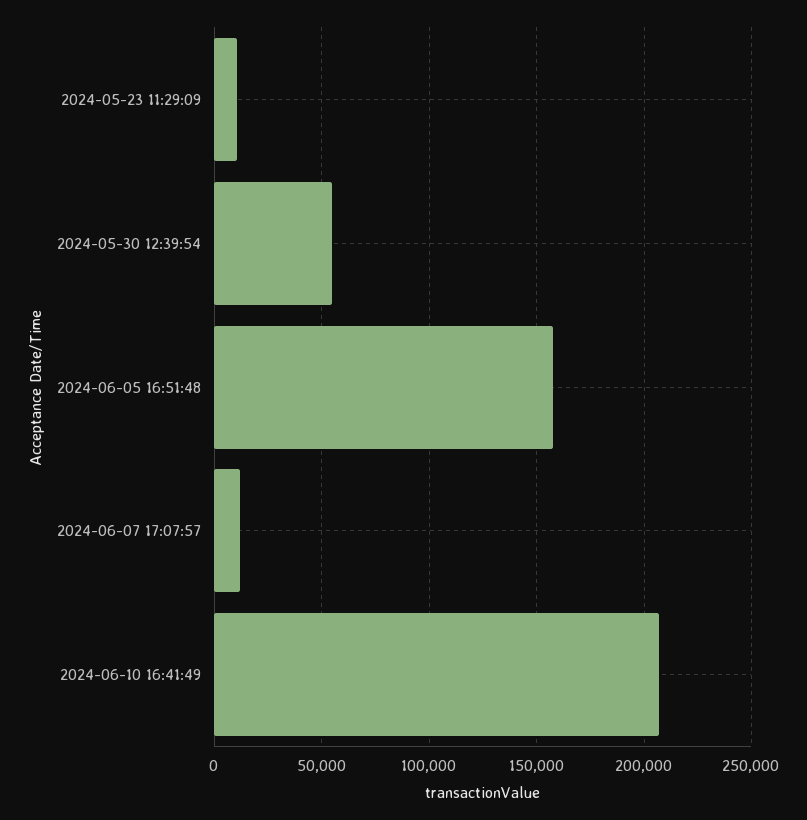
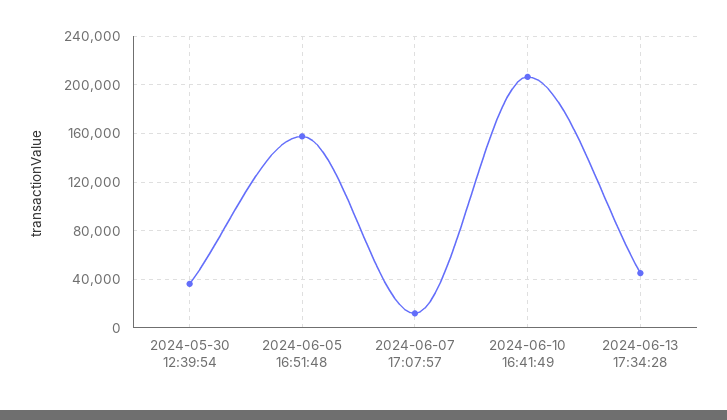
2024-05-23 11:29:09: 10000 -> none
2024-05-30 12:39:54: 55000 -> 35000
2024-06-13 17:34:28: none -> 45000

